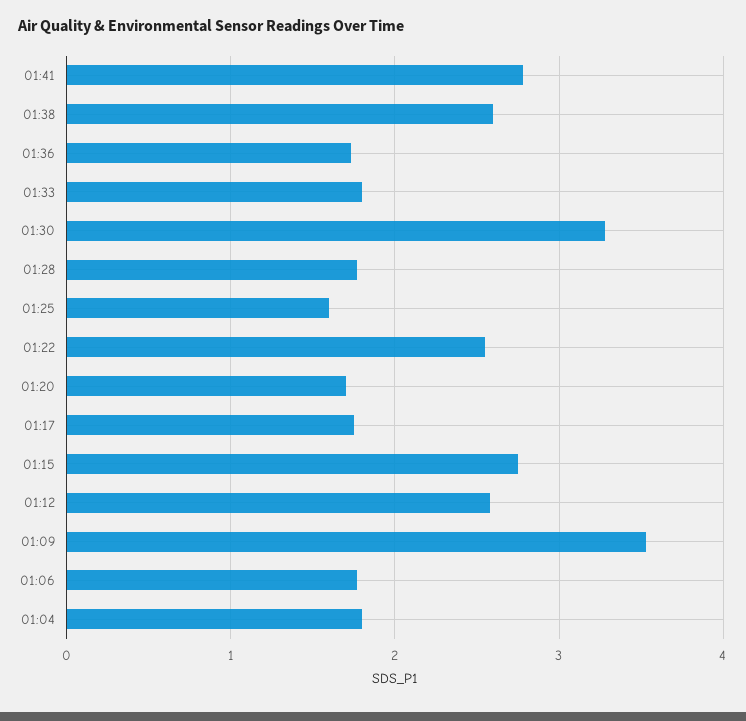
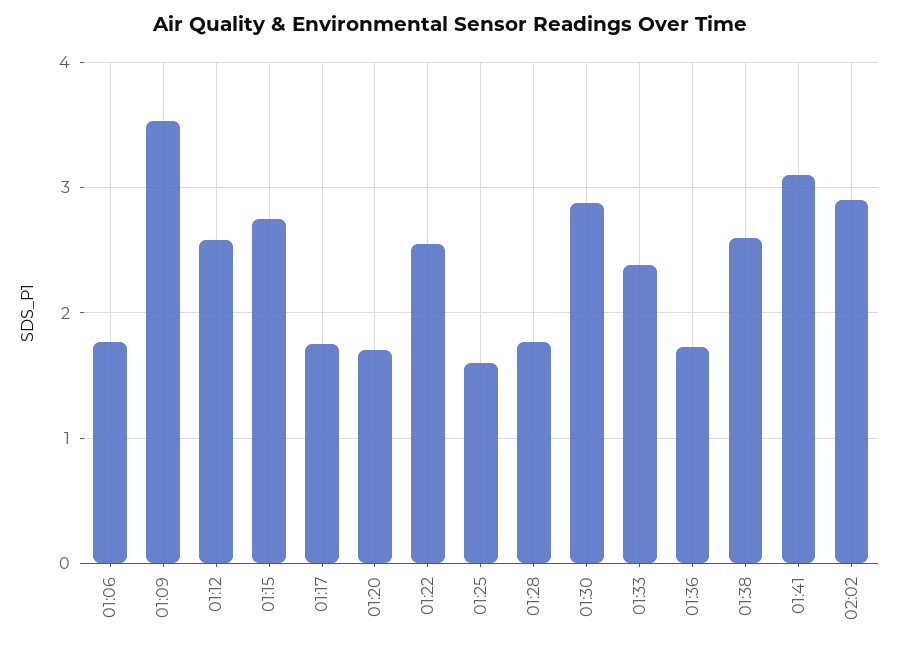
01:41: 2.8 -> 3.1
01:33: 1.8 -> 2.4
01:30: 3.3 -> 2.9
01:04: 1.8 -> none
02:02: none -> 2.9

